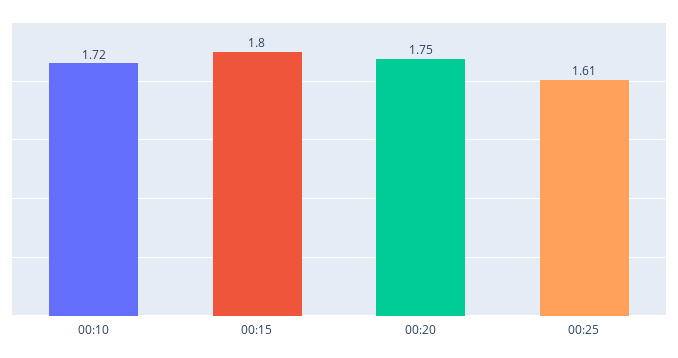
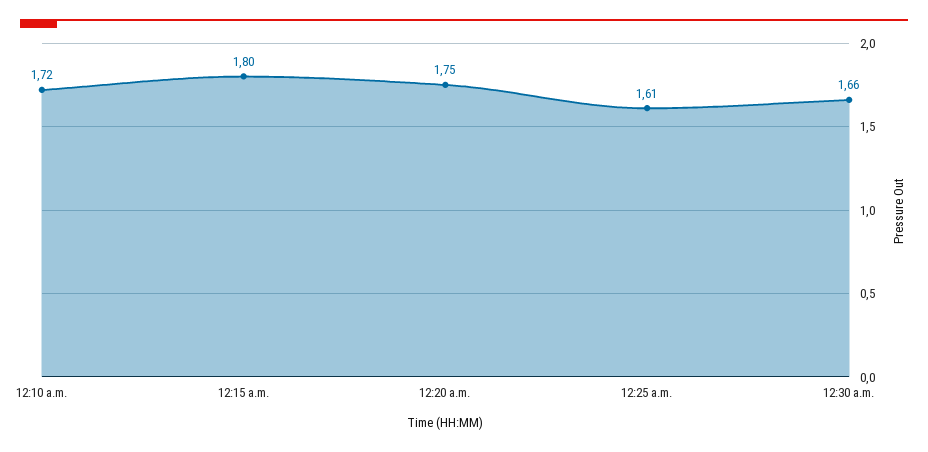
12:30 a.m.: none -> 1.66

